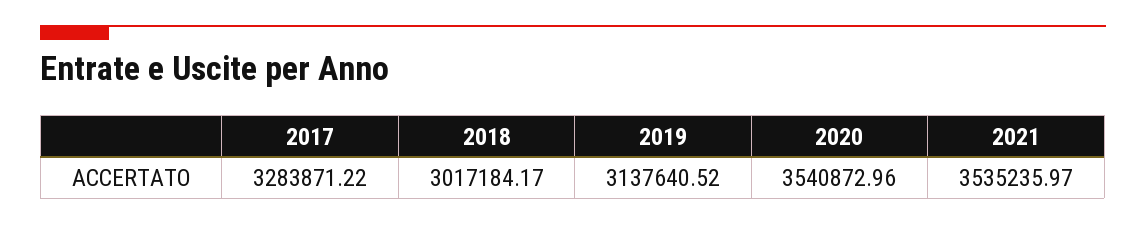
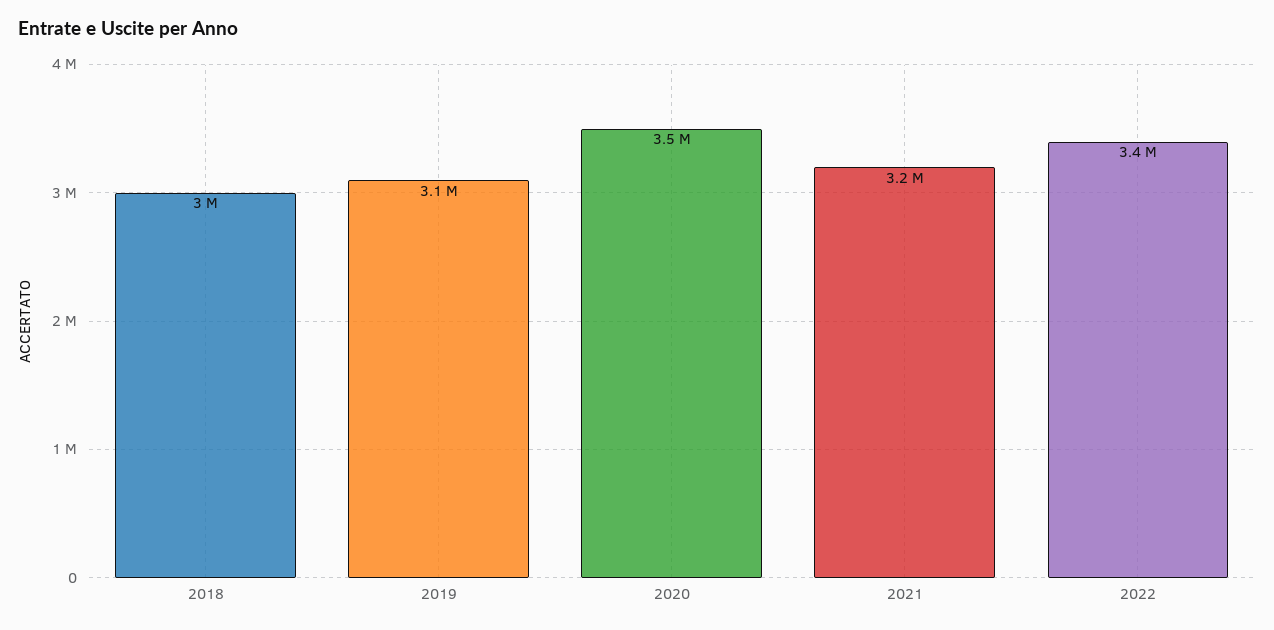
2017: 3283871.22 -> none
2021: 3535235.97 -> 3200000
2022: none -> 3400000

